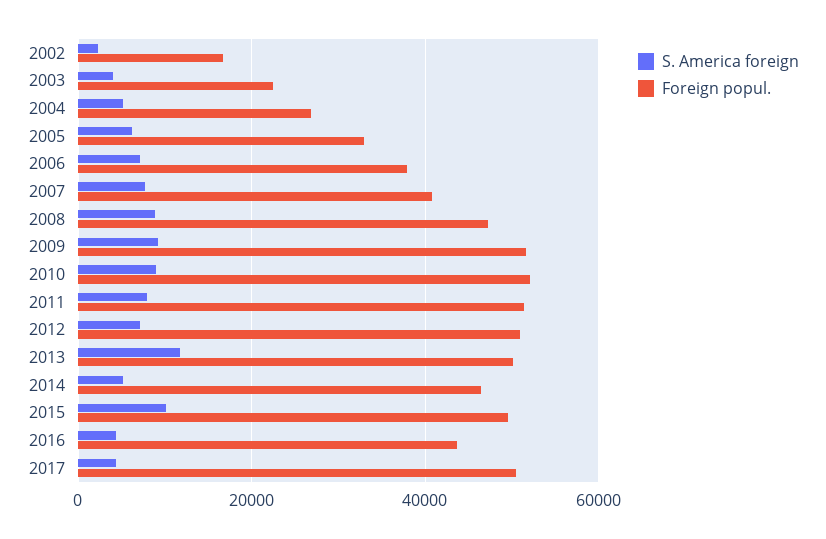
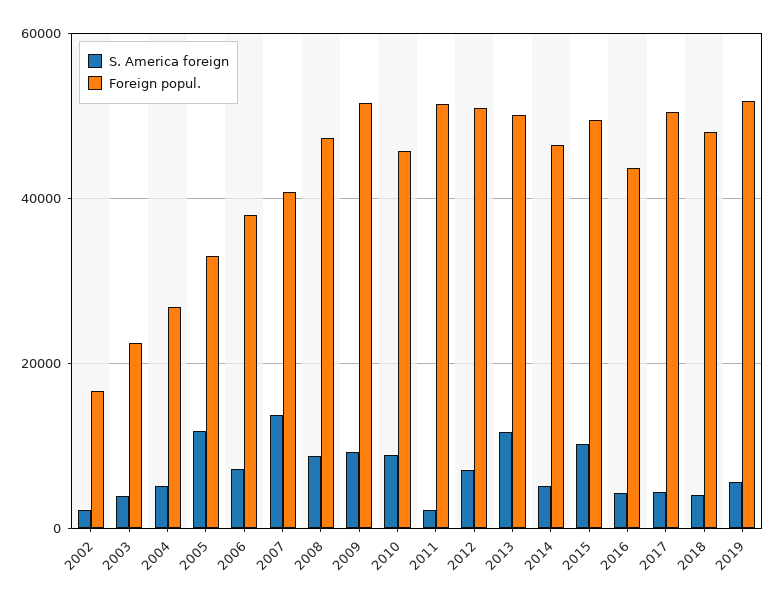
S. America foreign, 2005: 6000 -> 12000
S. America foreign, 2007: 8000 -> 14000
Foreign popul., 2010: 52000 -> 46000
S. America foreign, 2011: 8000 -> 2000
S. America foreign, 2018: none -> 4000
Foreign popul., 2018: none -> 48000
S. America foreign, 2019: none -> 6000
Foreign popul., 2019: none -> 52000

